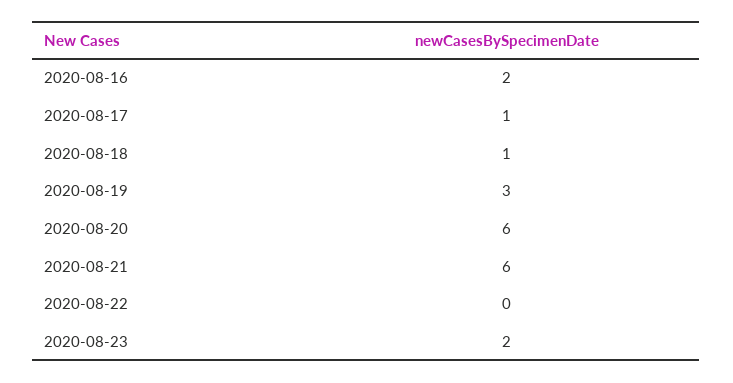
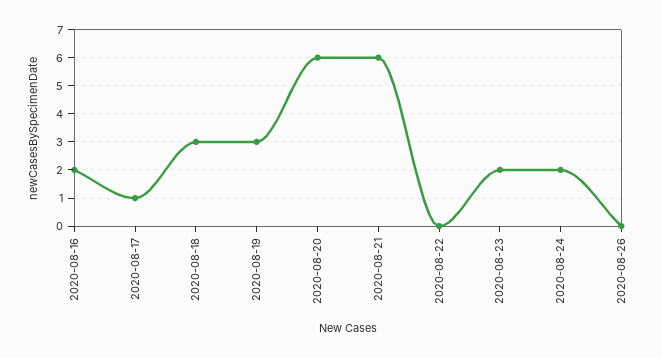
2020-08-18: 1 -> 3
2020-08-24: none -> 2
2020-08-26: none -> 0

